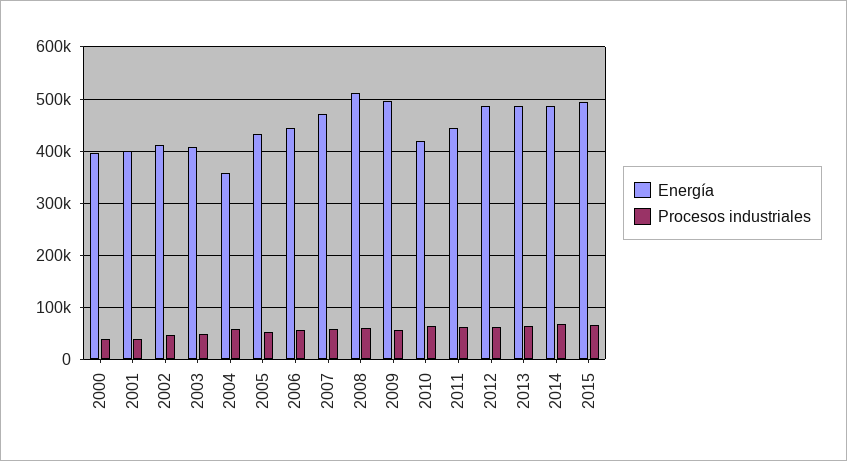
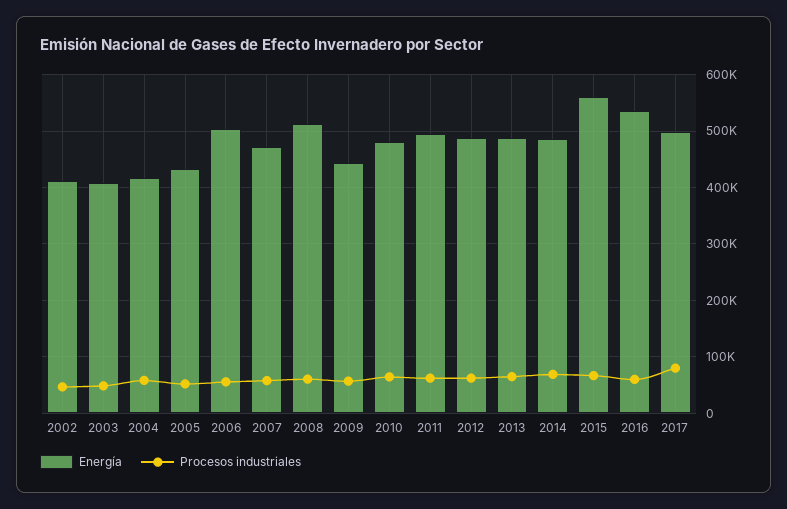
Energía, 2000: 400000 -> none
Procesos industriales, 2000: 40000 -> none
Energía, 2001: 400000 -> none
Procesos industriales, 2001: 40000 -> none
Energía, 2004: 360000 -> 420000
Energía, 2006: 440000 -> 500000
Energía, 2009: 500000 -> 440000
Energía, 2010: 420000 -> 480000
Energía, 2011: 440000 -> 500000
Energía, 2015: 500000 -> 560000
Energía, 2016: none -> 540000
Procesos industriales, 2016: none -> 60000
Energía, 2017: none -> 500000
Procesos industriales, 2017: none -> 80000

